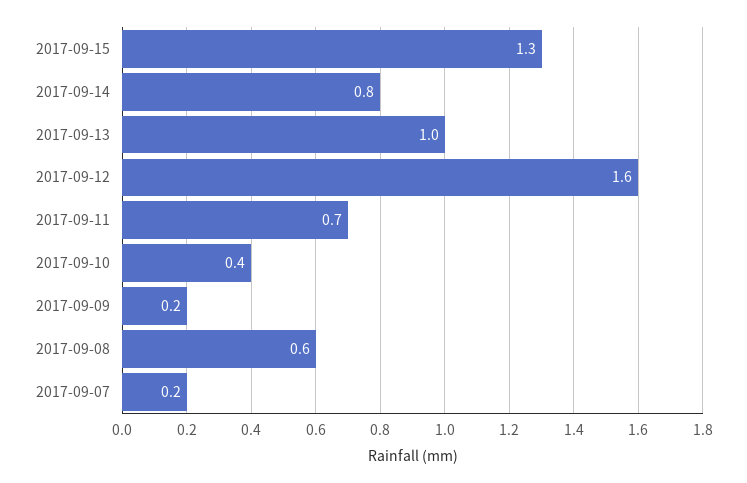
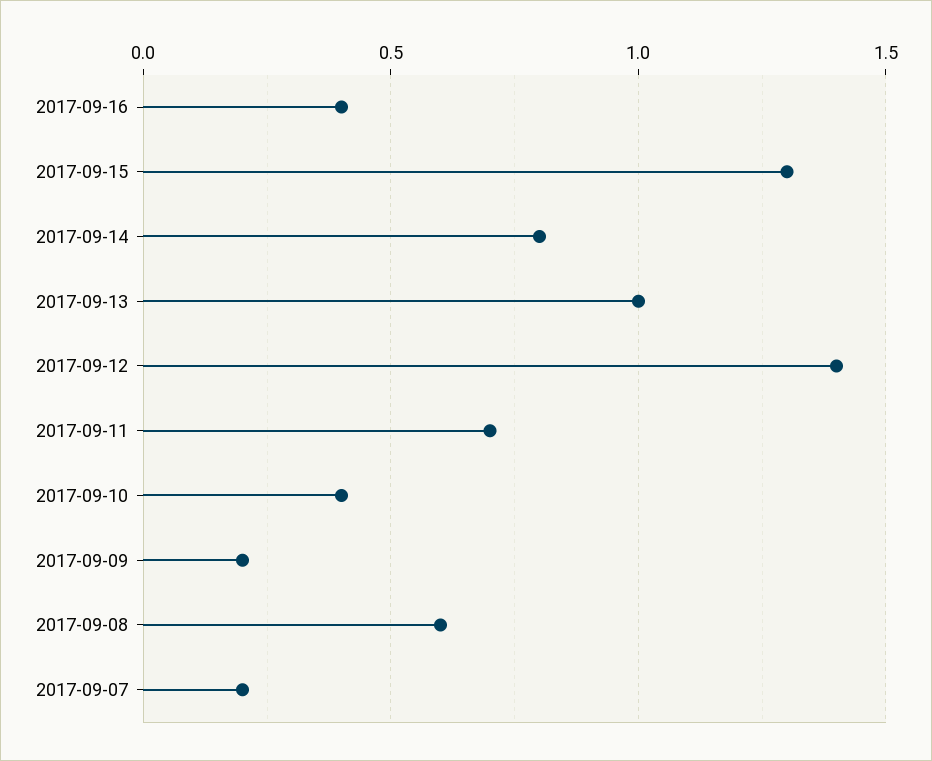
2017-09-12: 1.6 -> 1.4
2017-09-16: none -> 0.4

